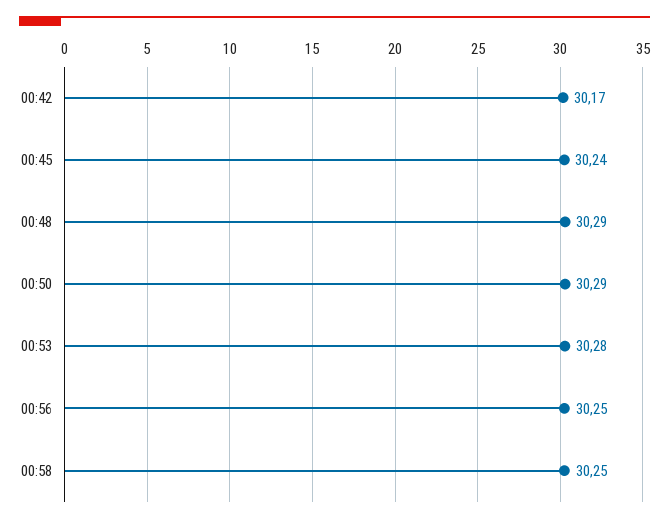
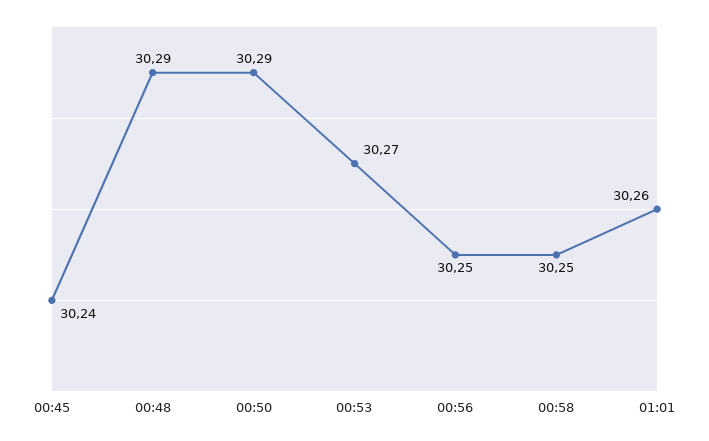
00:42: 30.17 -> none
00:53: 30.28 -> 30.27
01:01: none -> 30.26

